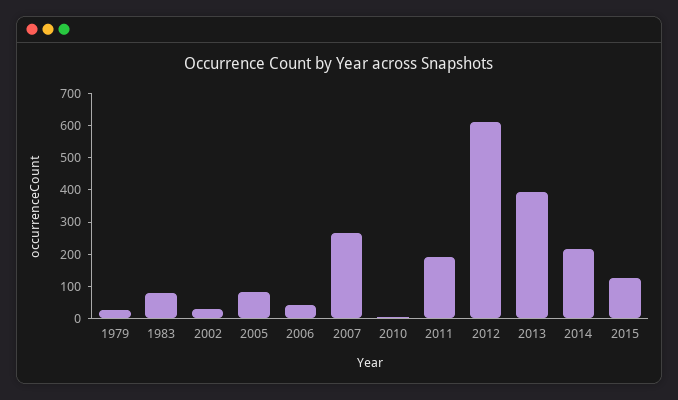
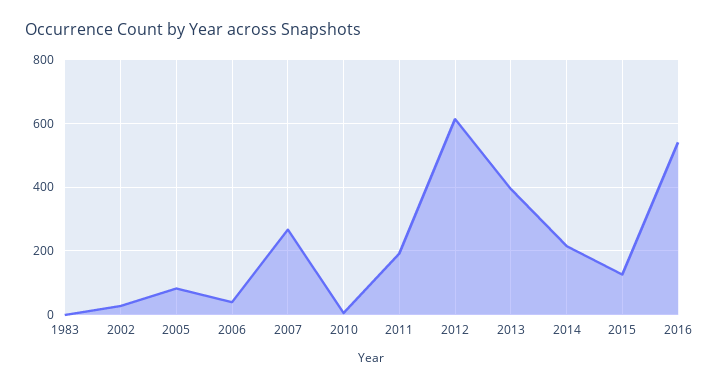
1979: 25 -> none
1983: 75 -> 0
2016: none -> 540

